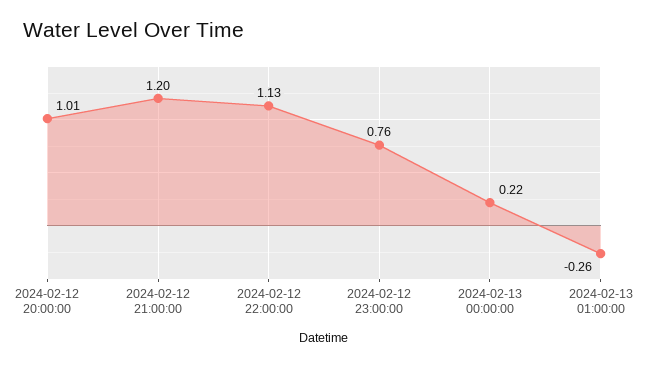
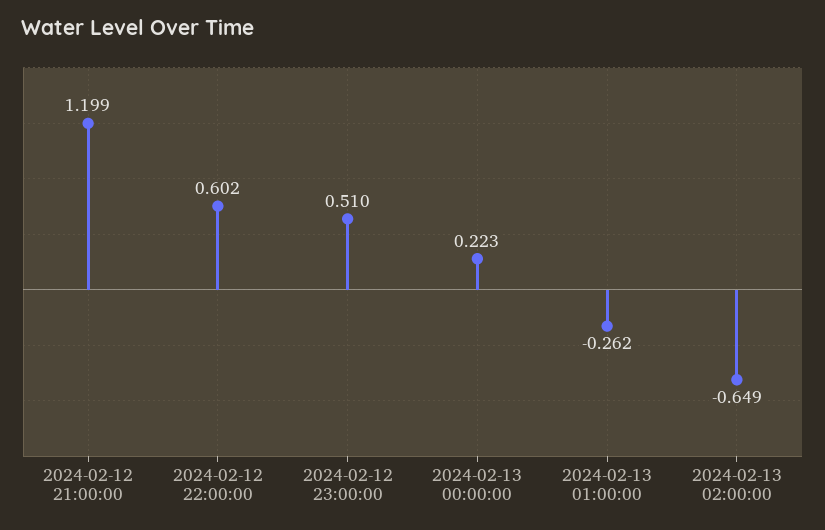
2024-02-12 20:00:00: 1.01 -> none
2024-02-12 22:00:00: 1.13 -> 0.602
2024-02-12 23:00:00: 0.76 -> 0.51
2024-02-13 02:00:00: none -> -0.649

